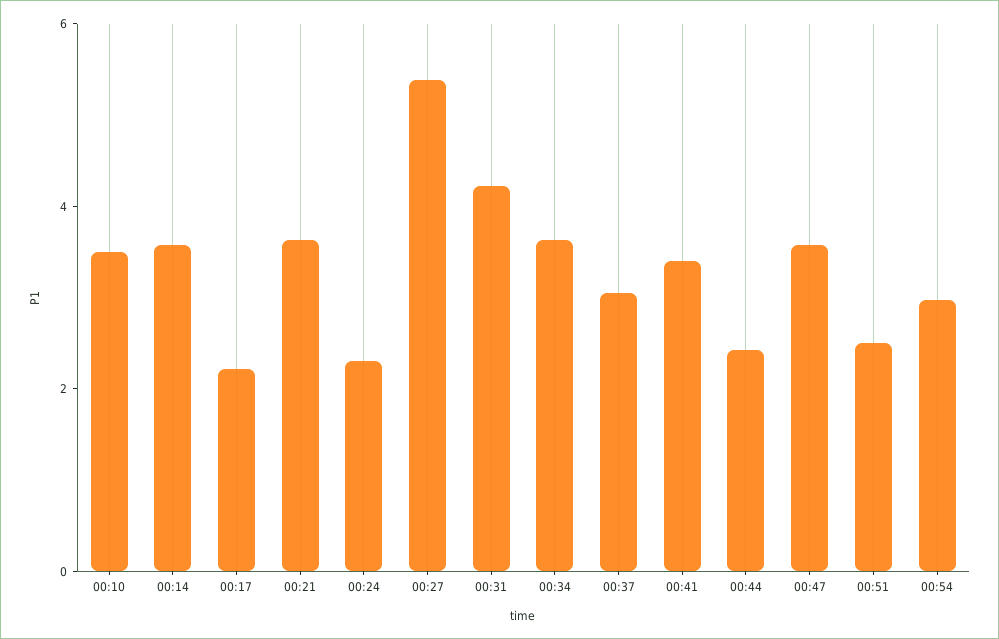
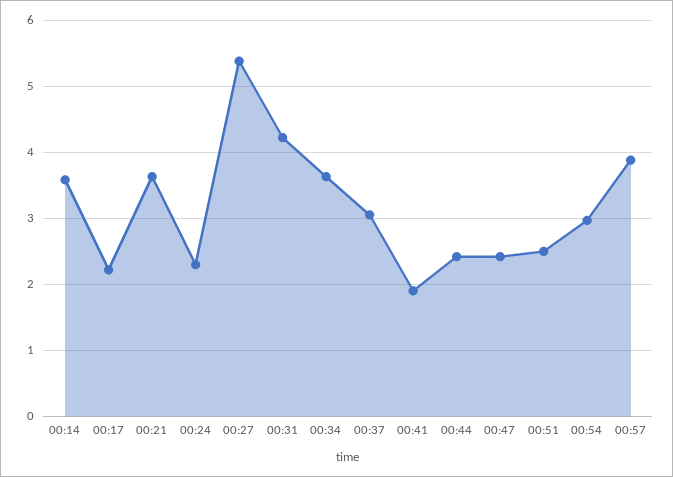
00:10: 3.5 -> none
00:41: 3.5 -> 1.9
00:47: 3.5 -> 2.4
00:57: none -> 3.9

